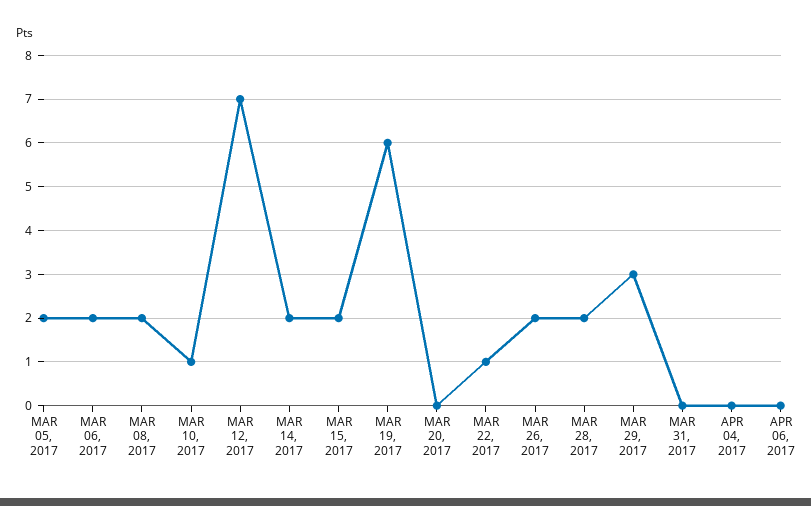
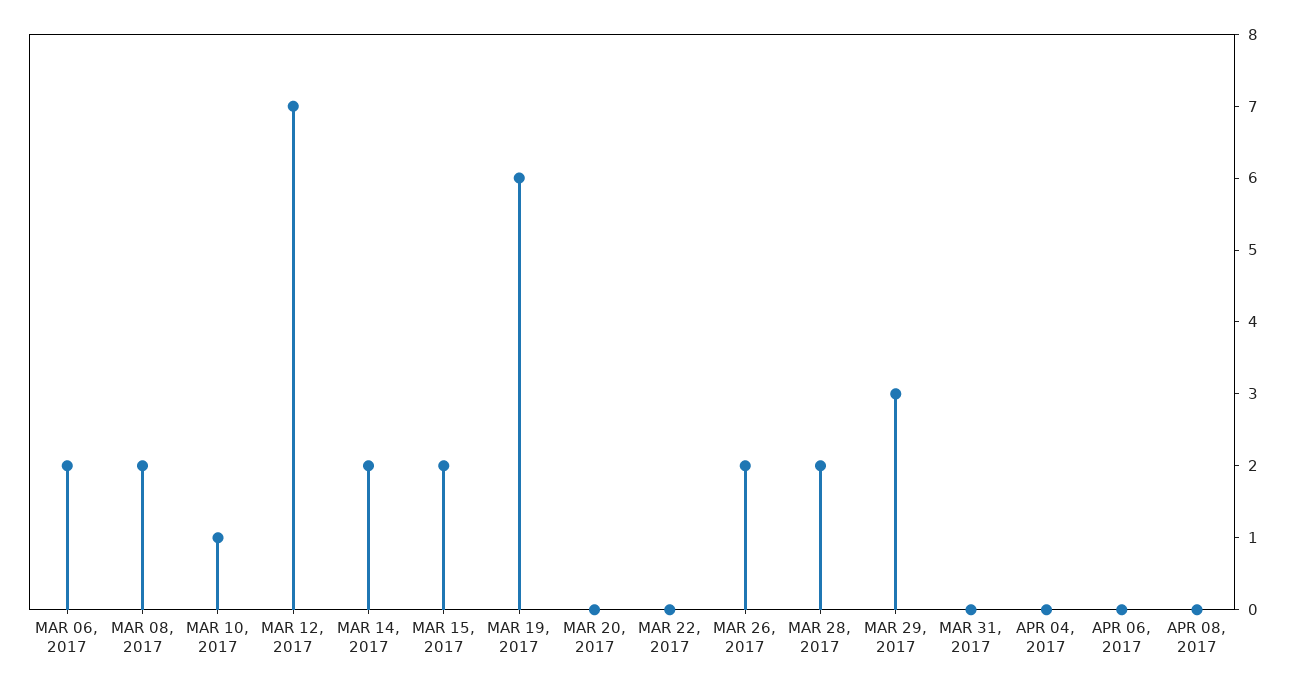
MAR 05, 2017: 2 -> none
MAR 22, 2017: 1 -> 0
APR 08, 2017: none -> 0

